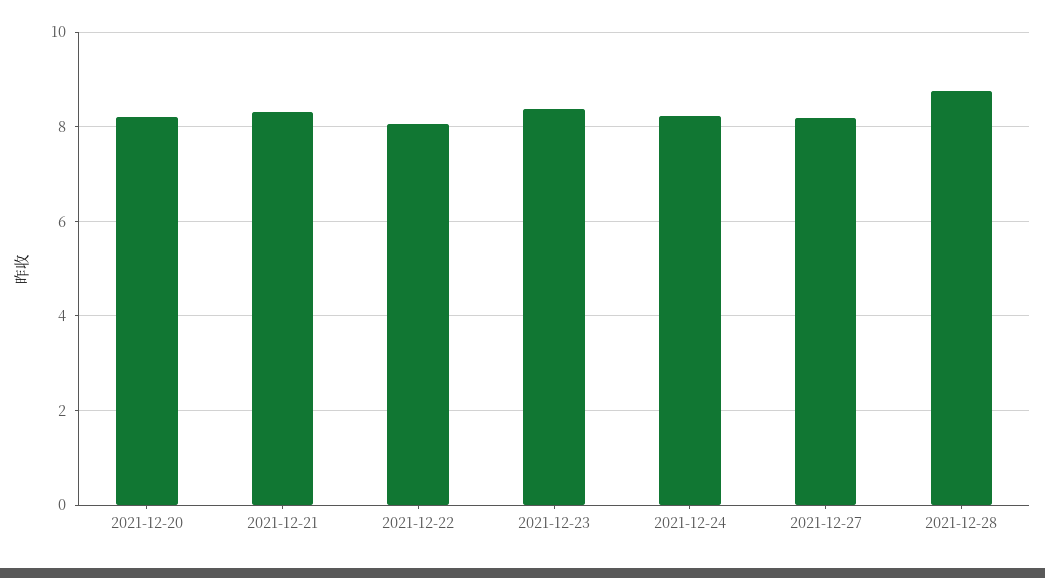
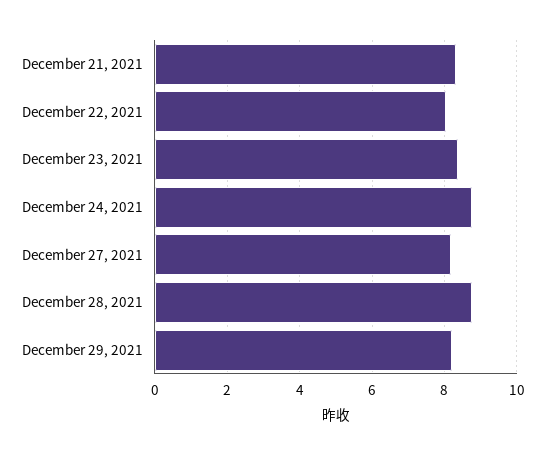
2021-12-20: 8.2 -> none
2021-12-24: 8.2 -> 8.8
December 29, 2021: none -> 8.2

